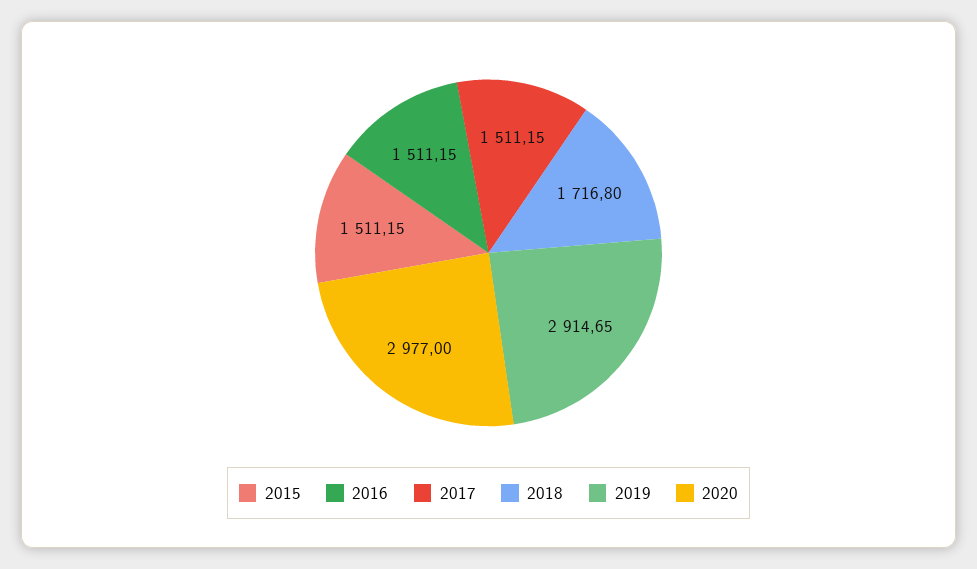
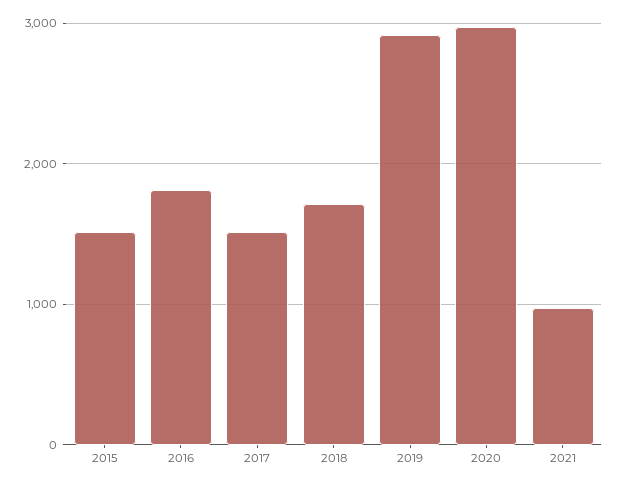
2016: 1511.15 -> 1800
2021: none -> 1000

